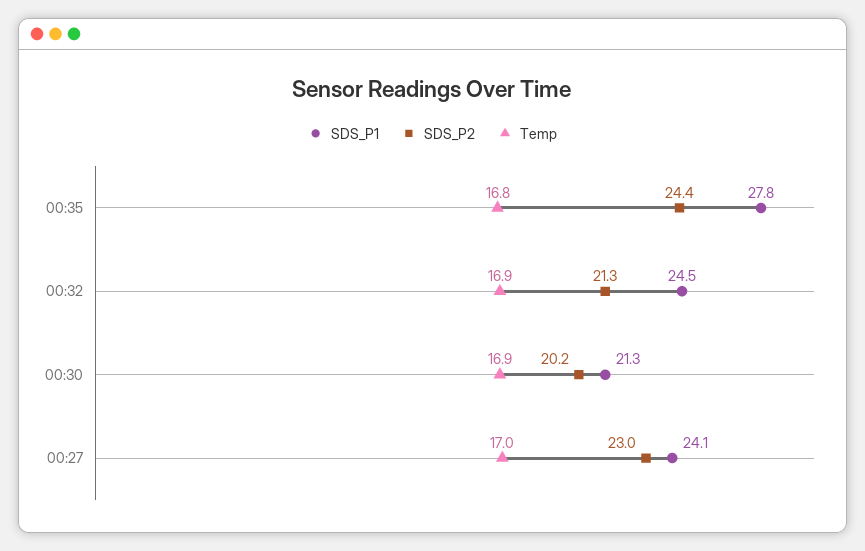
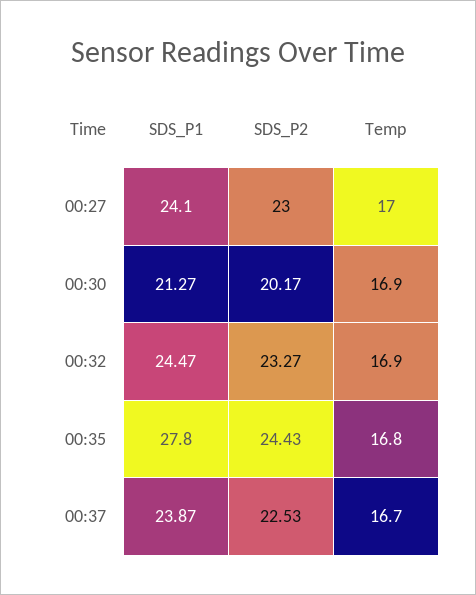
SDS_P2, 00:32: 21.3 -> 23.27
SDS_P1, 00:37: none -> 23.87
SDS_P2, 00:37: none -> 22.53
Temp, 00:37: none -> 16.7

